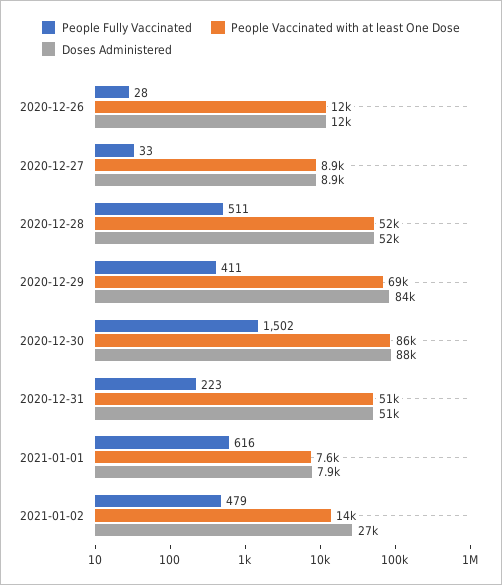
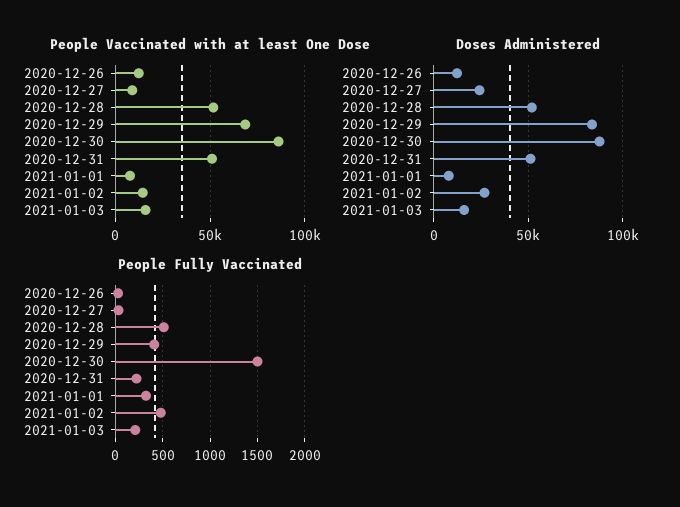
Doses Administered, 2020-12-27: 8900 -> 25000
People Fully Vaccinated, 2021-01-01: 616 -> 300
People Vaccinated with at least One Dose, 2021-01-03: none -> 15000
Doses Administered, 2021-01-03: none -> 15000
People Fully Vaccinated, 2021-01-03: none -> 200

